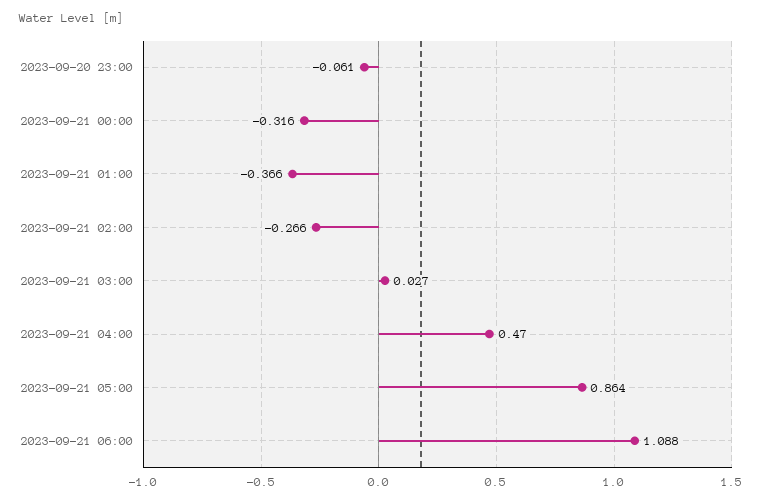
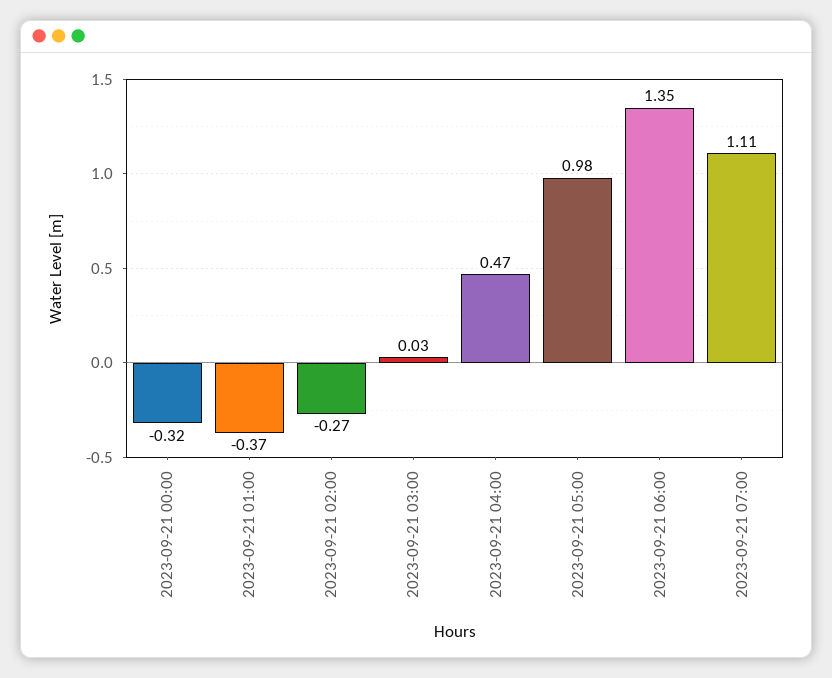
2023-09-20 23:00: -0.061 -> none
2023-09-21 05:00: 0.864 -> 0.98
2023-09-21 06:00: 1.088 -> 1.35
2023-09-21 07:00: none -> 1.11

